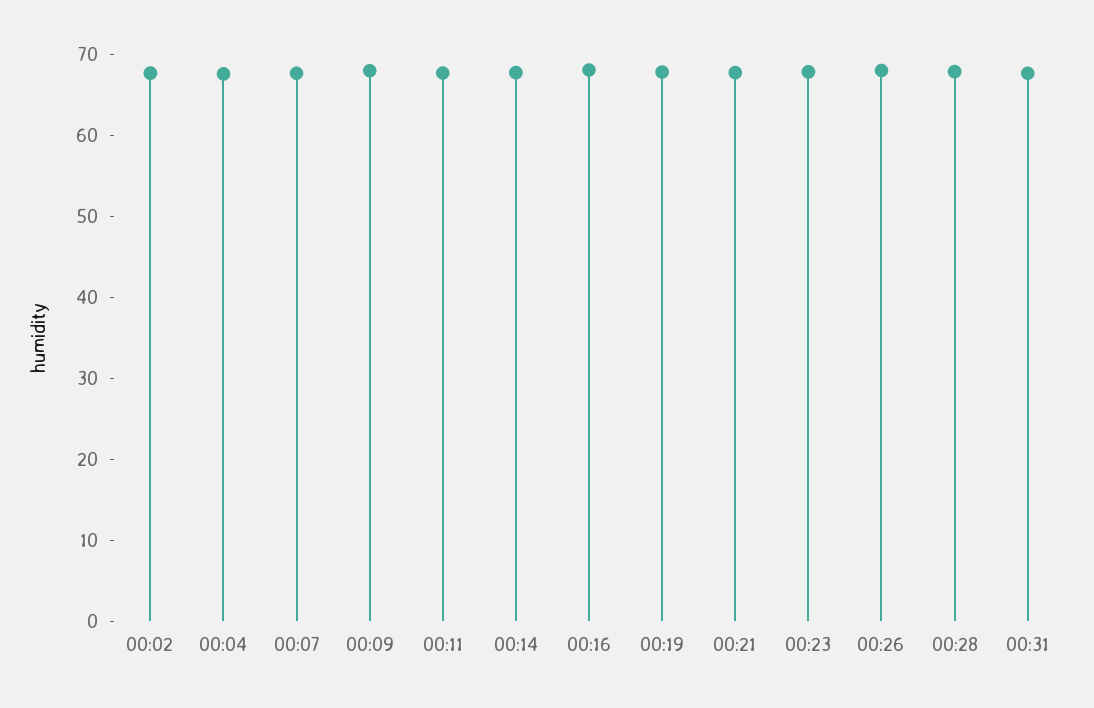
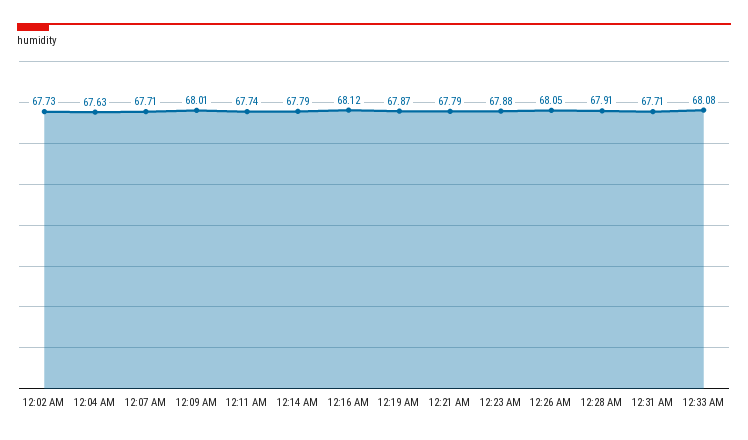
12:33 AM: none -> 68.08

